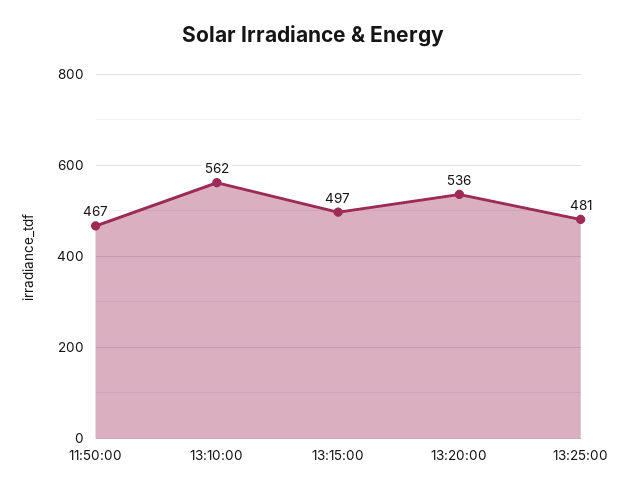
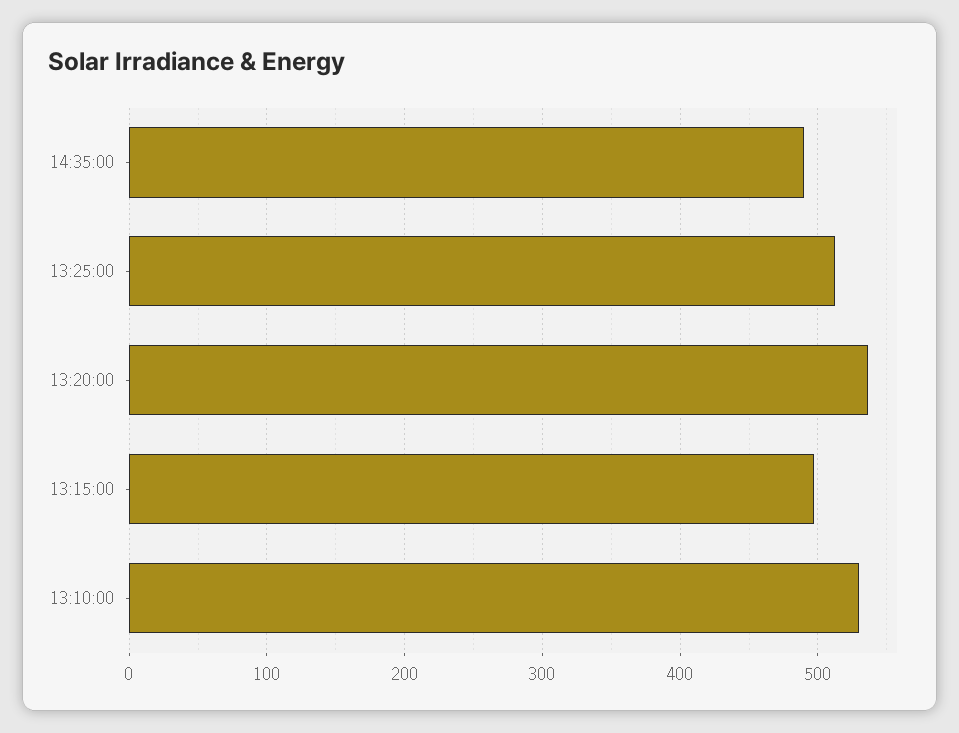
11:50:00: 467 -> none
13:10:00: 562 -> 530
13:25:00: 481 -> 510
14:35:00: none -> 490

